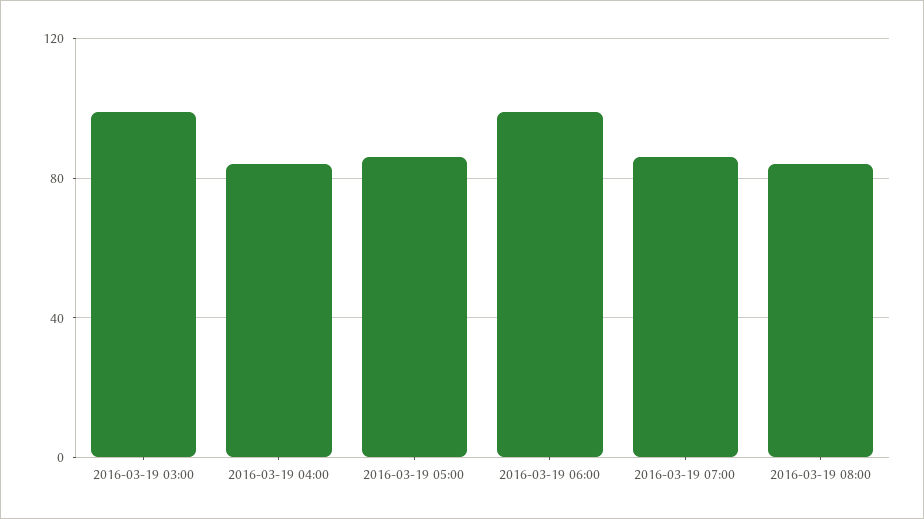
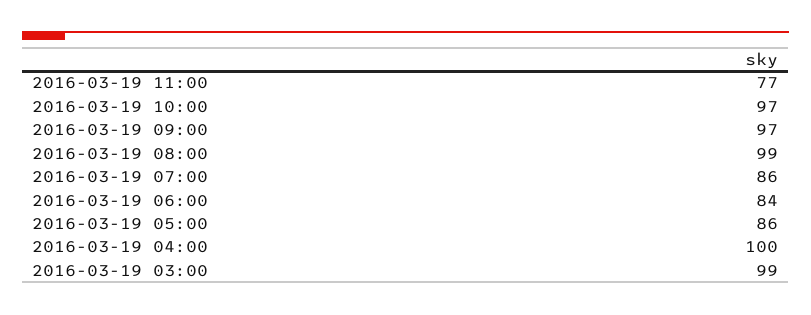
2016-03-19 04:00: 85 -> 100
2016-03-19 06:00: 100 -> 84
2016-03-19 08:00: 85 -> 99
2016-03-19 11:00: none -> 77
2016-03-19 10:00: none -> 97
2016-03-19 09:00: none -> 97

